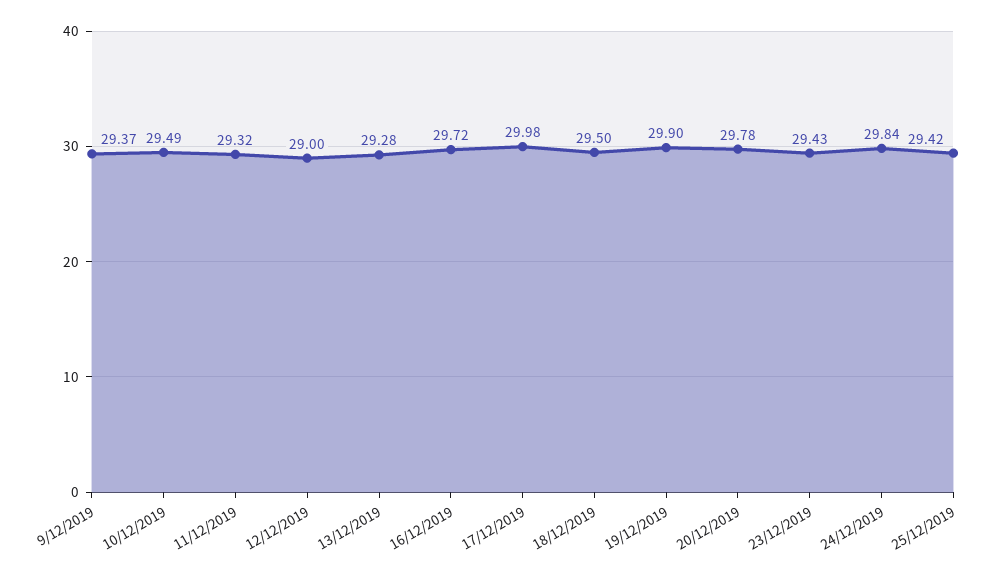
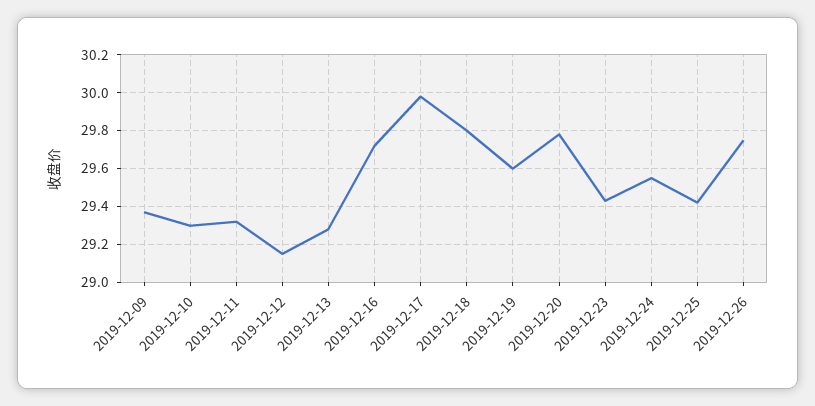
10/12/2019: 29.49 -> 29.3
12/12/2019: 29 -> 29.15
18/12/2019: 29.5 -> 29.8
19/12/2019: 29.9 -> 29.6
24/12/2019: 29.84 -> 29.55
2019-12-26: none -> 29.75

